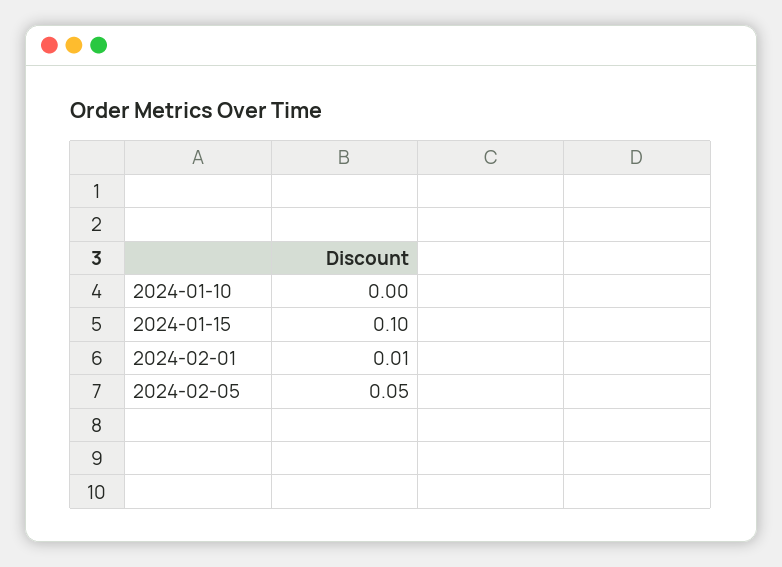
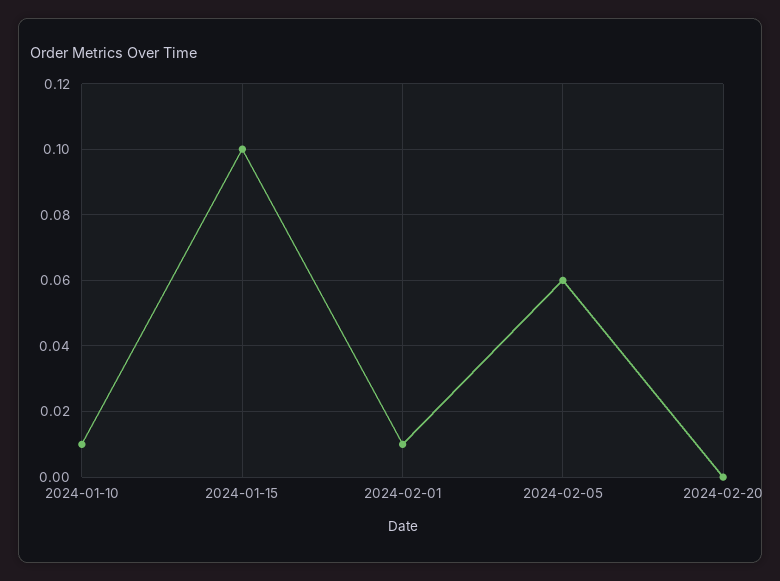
2024-01-10: 0 -> 0.01
2024-02-05: 0.05 -> 0.06
2024-02-20: none -> 0

